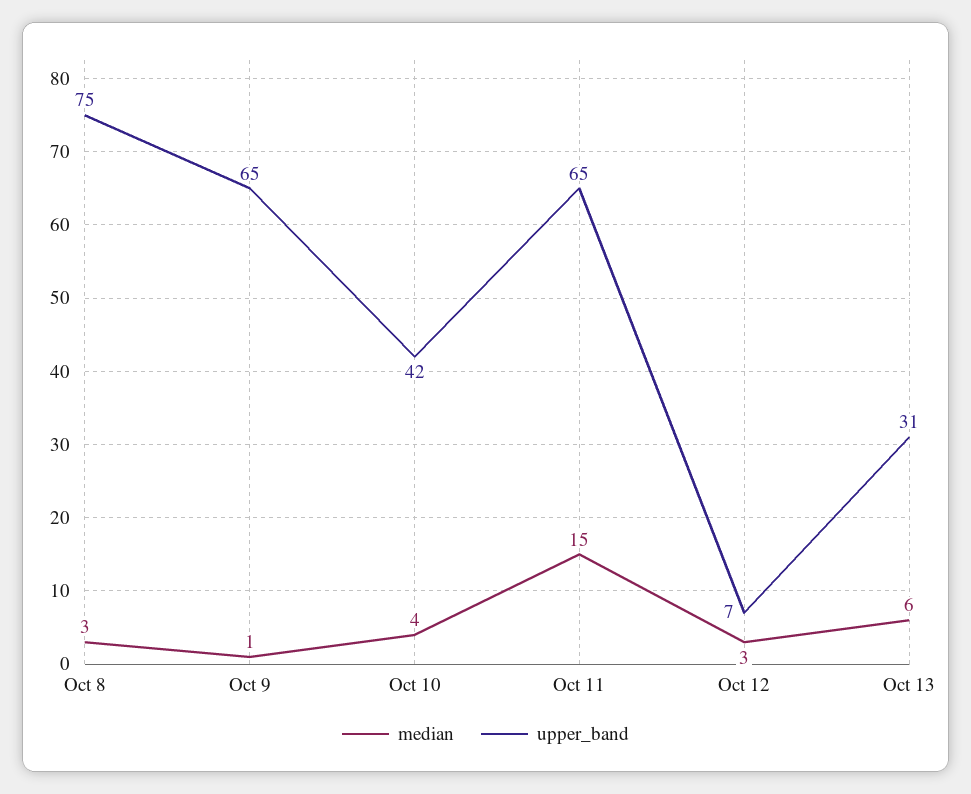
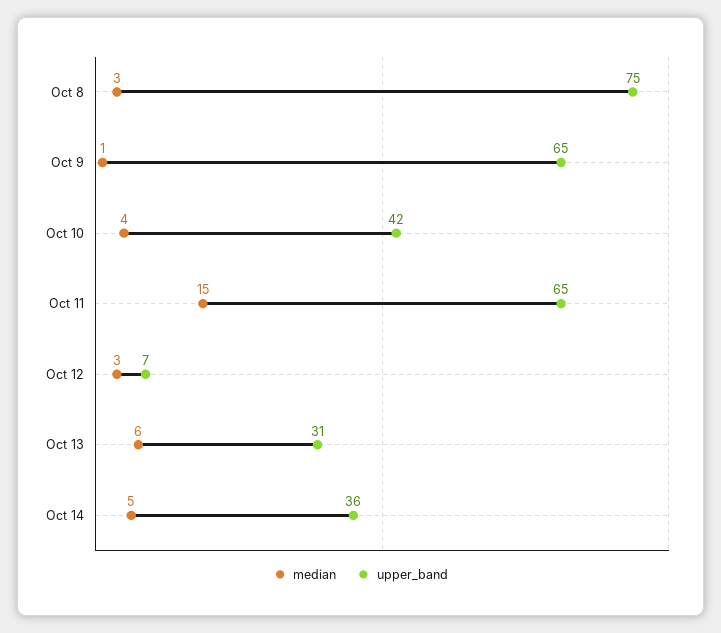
median, Oct 14: none -> 5
upper_band, Oct 14: none -> 36

